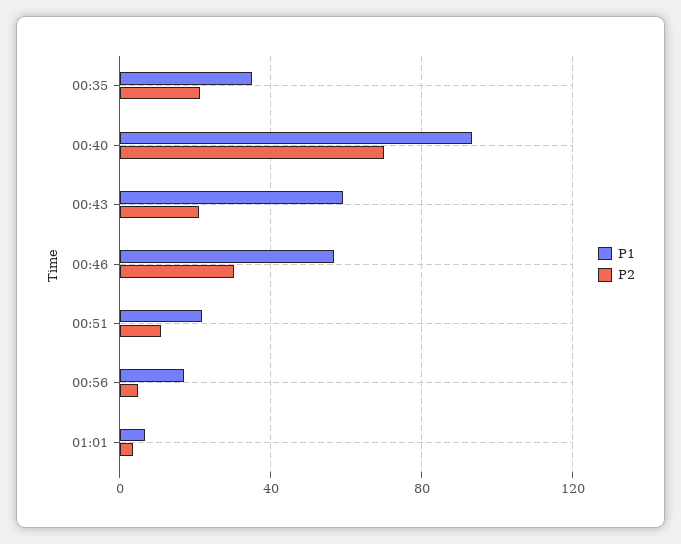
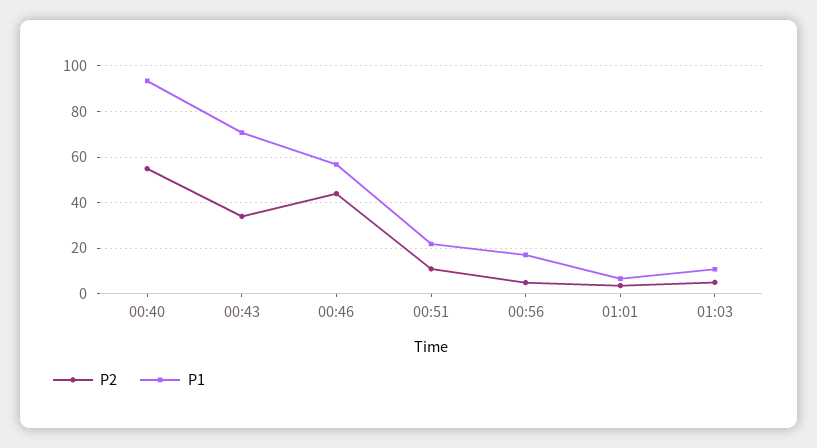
P1, 00:35: 35 -> none
P2, 00:35: 20 -> none
P2, 00:40: 70 -> 55
P1, 00:43: 60 -> 70
P2, 00:43: 20 -> 35
P2, 00:46: 30 -> 45
P2, 01:03: none -> 5
P1, 01:03: none -> 10

